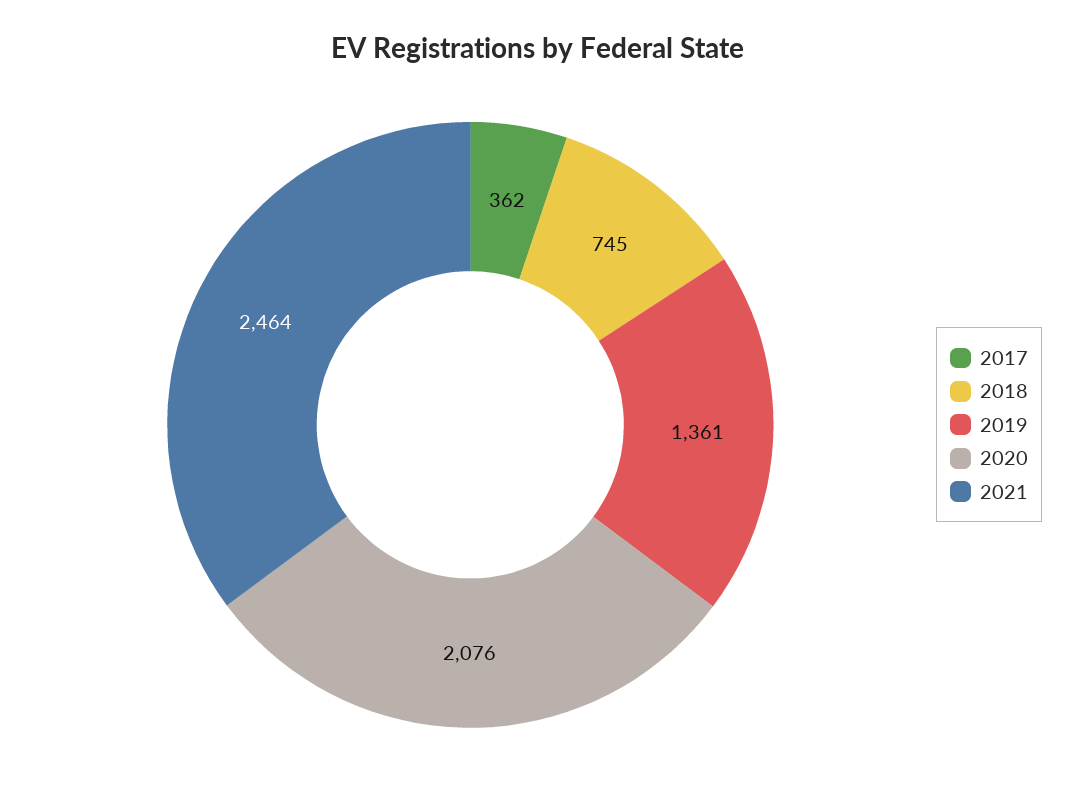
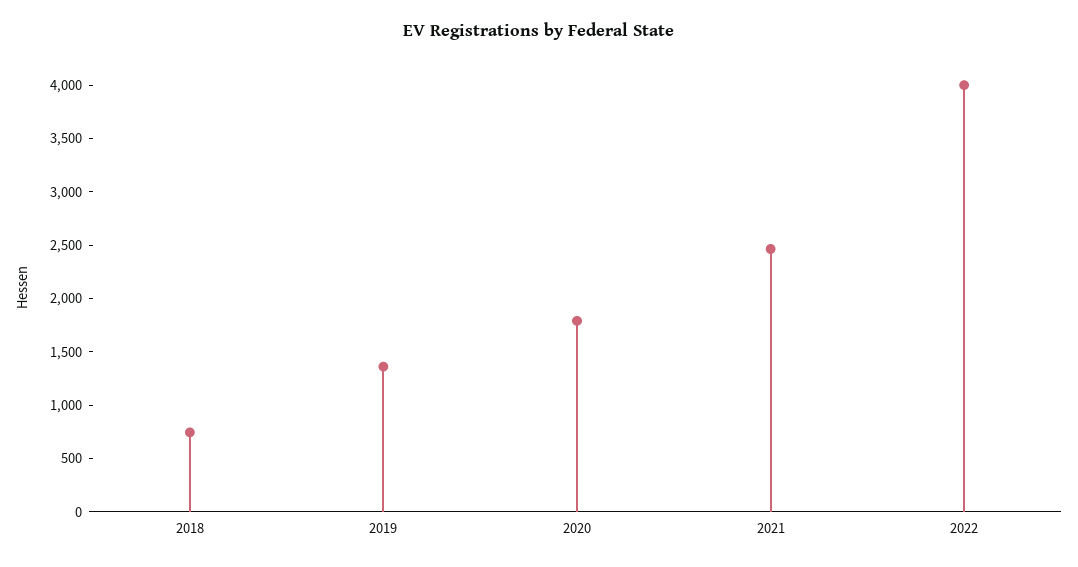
2017: 362 -> none
2020: 2076 -> 1800
2022: none -> 4000

